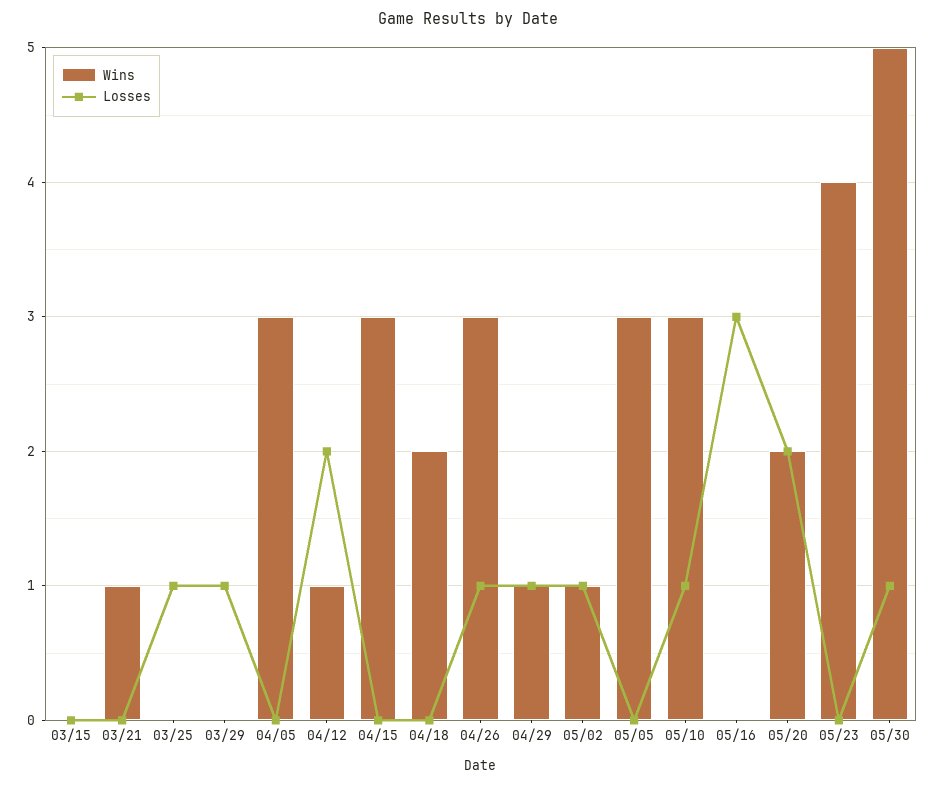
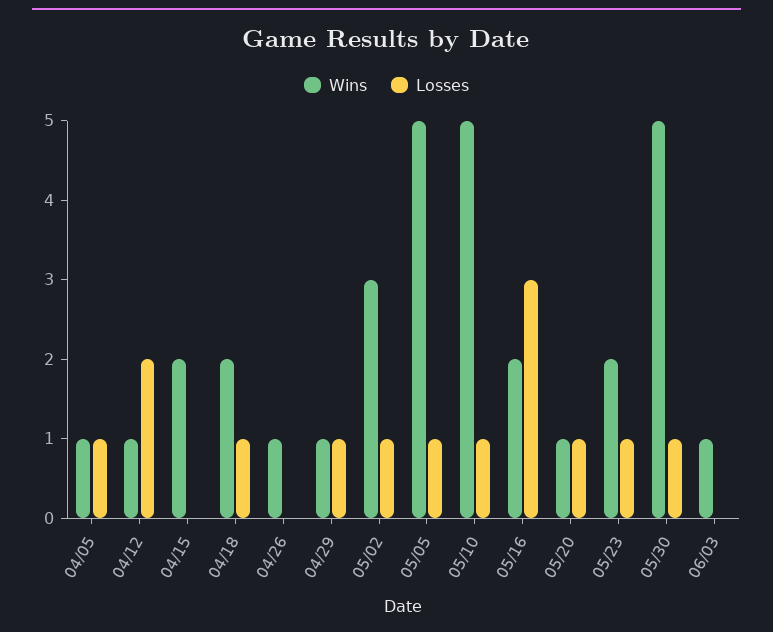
Wins, 03/15: 0 -> none
Losses, 03/15: 0 -> none
Wins, 03/21: 1 -> none
Losses, 03/21: 0 -> none
Wins, 03/25: 0 -> none
Losses, 03/25: 1 -> none
Wins, 03/29: 0 -> none
Losses, 03/29: 1 -> none
Wins, 04/05: 3 -> 1
Losses, 04/05: 0 -> 1
Wins, 04/15: 3 -> 2
Losses, 04/18: 0 -> 1
Wins, 04/26: 3 -> 1
Losses, 04/26: 1 -> 0
Wins, 05/02: 1 -> 3
Wins, 05/05: 3 -> 5
Losses, 05/05: 0 -> 1
Wins, 05/10: 3 -> 5
Wins, 05/16: 0 -> 2
Wins, 05/20: 2 -> 1
Losses, 05/20: 2 -> 1
Wins, 05/23: 4 -> 2
Losses, 05/23: 0 -> 1
Wins, 06/03: none -> 1
Losses, 06/03: none -> 0

